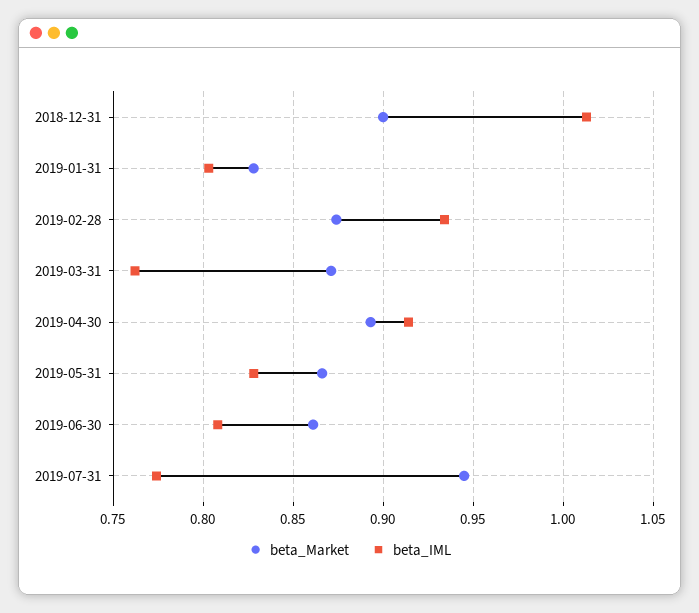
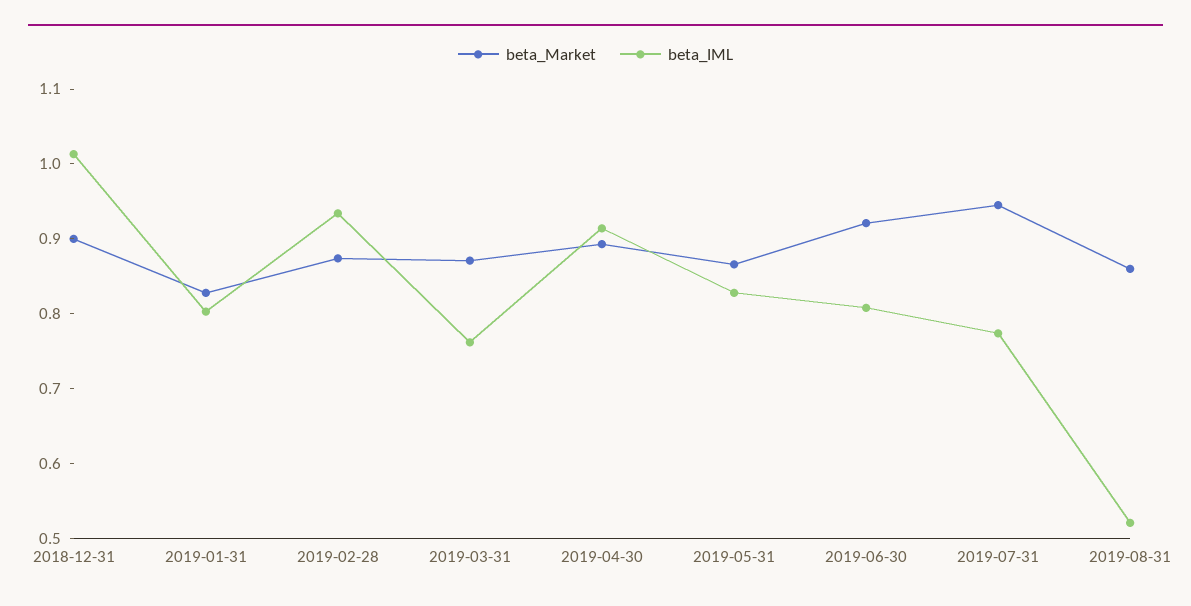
beta_Market, 2019-06-30: 0.86 -> 0.92
beta_Market, 2019-08-31: none -> 0.86
beta_IML, 2019-08-31: none -> 0.52

